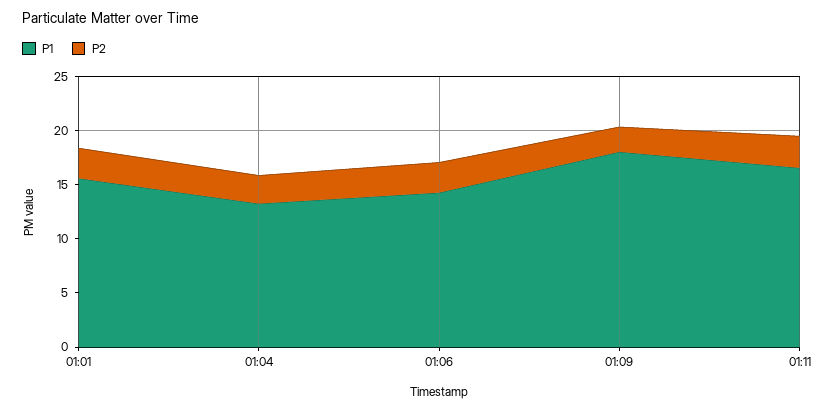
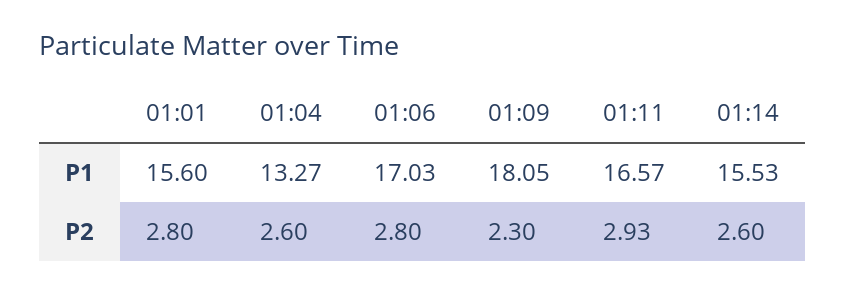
P1, 01:06: 14 -> 17.03
P1, 01:14: none -> 15.53
P2, 01:14: none -> 2.6

